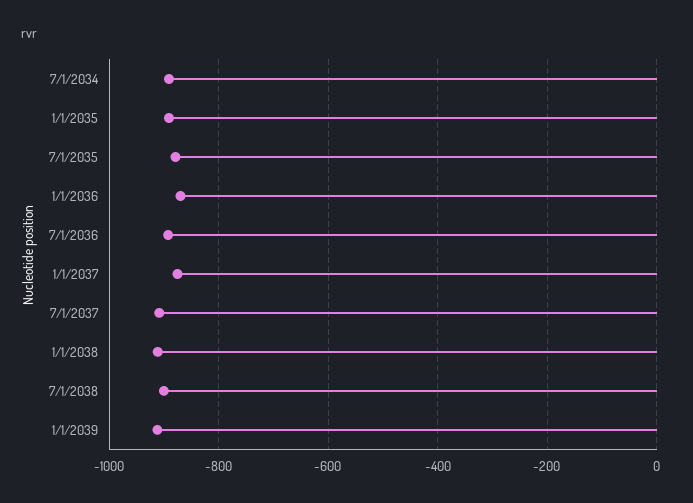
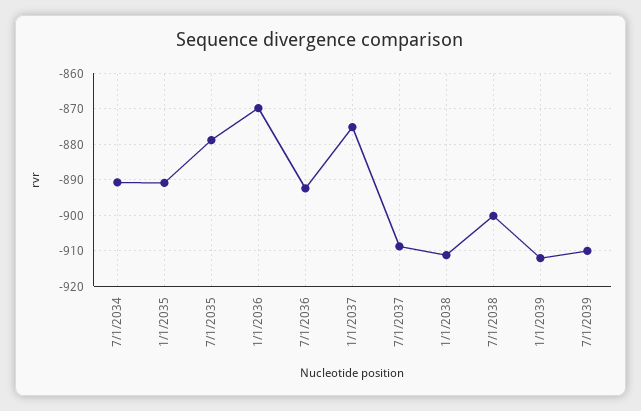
7/1/2039: none -> -910

